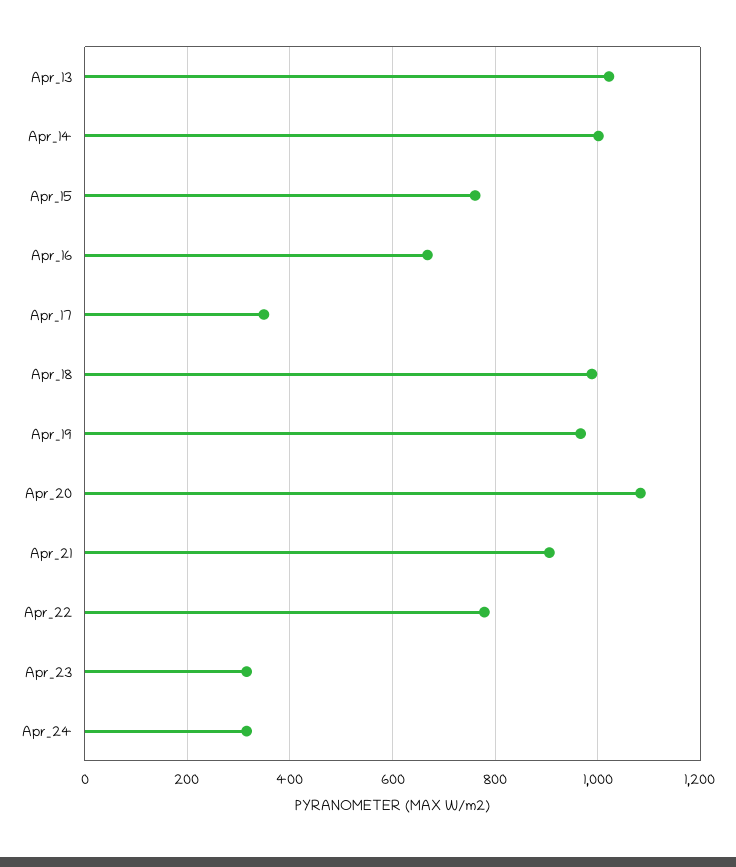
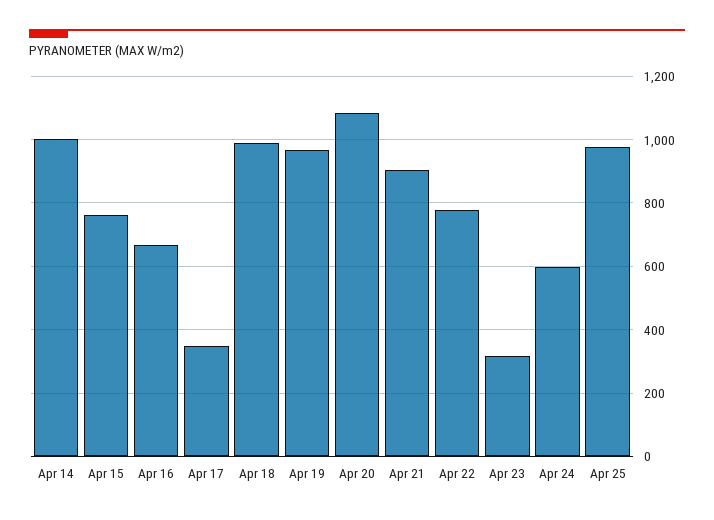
Apr_13: 1020 -> none
Apr_24: 320 -> 600
Apr 25: none -> 980

